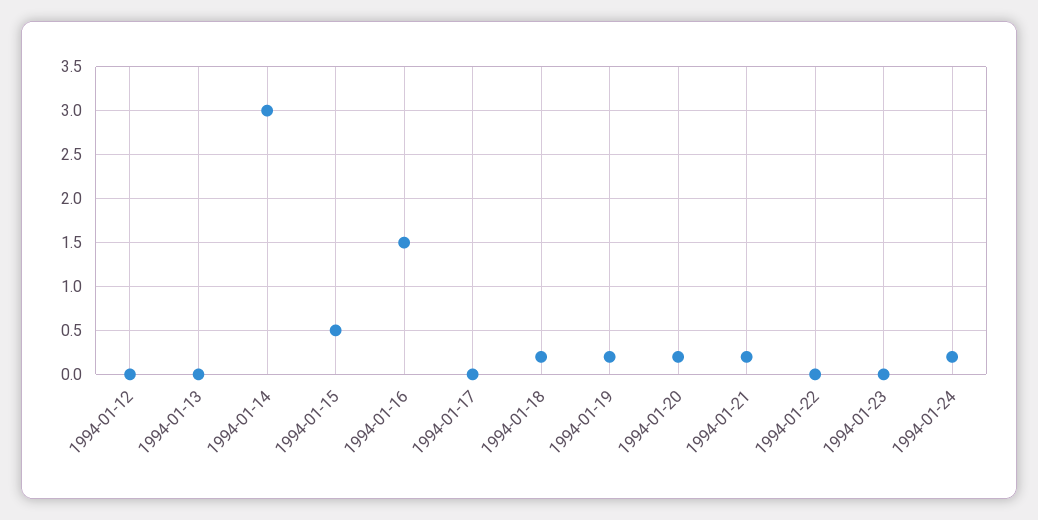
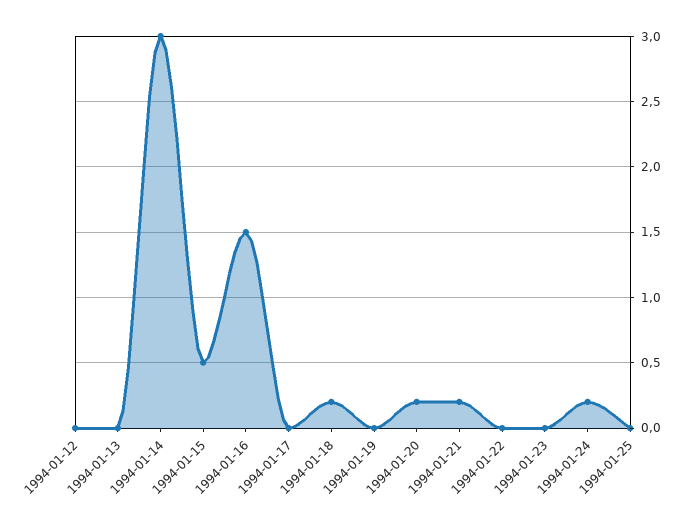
1994-01-19: 0.2 -> 0
1994-01-25: none -> 0

